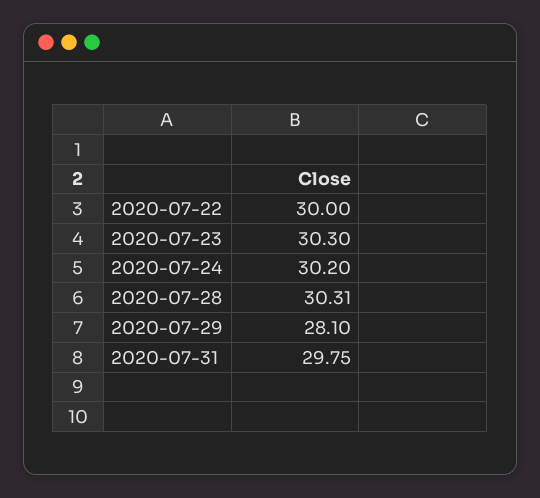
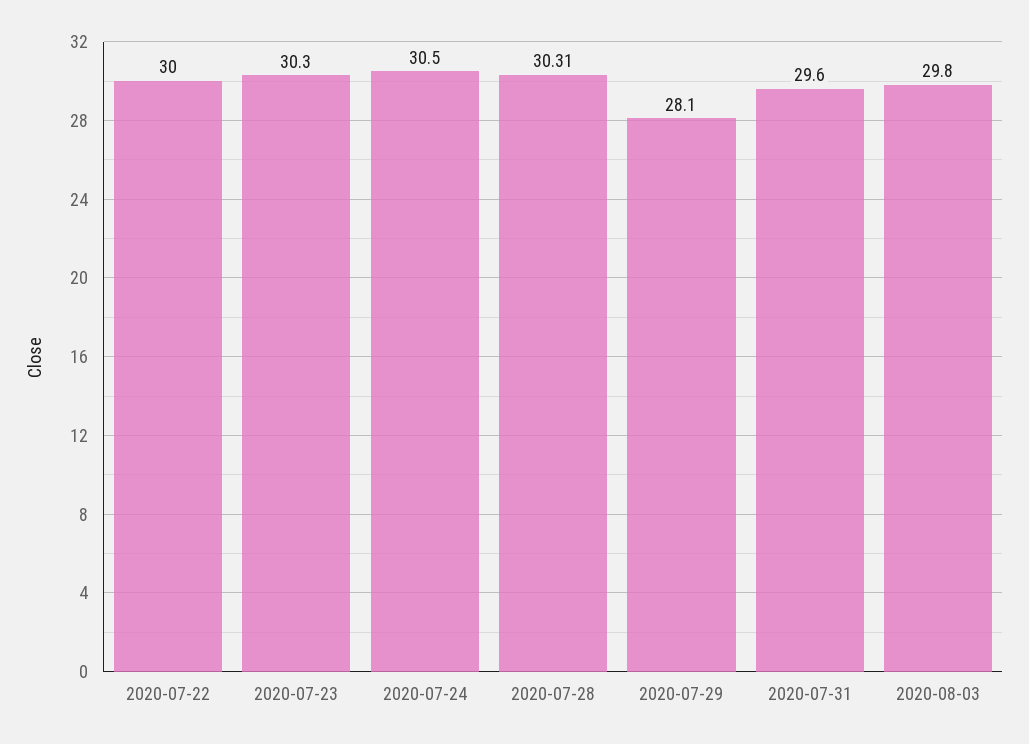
2020-07-24: 30.2 -> 30.5
2020-07-31: 29.75 -> 29.6
2020-08-03: none -> 29.8

